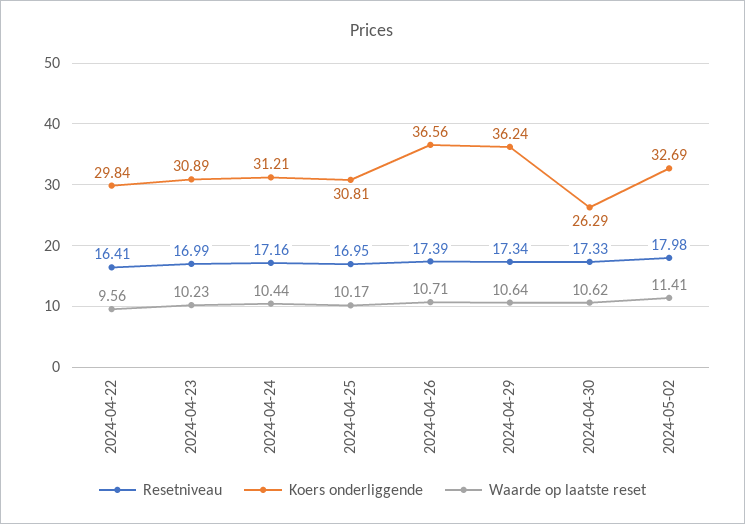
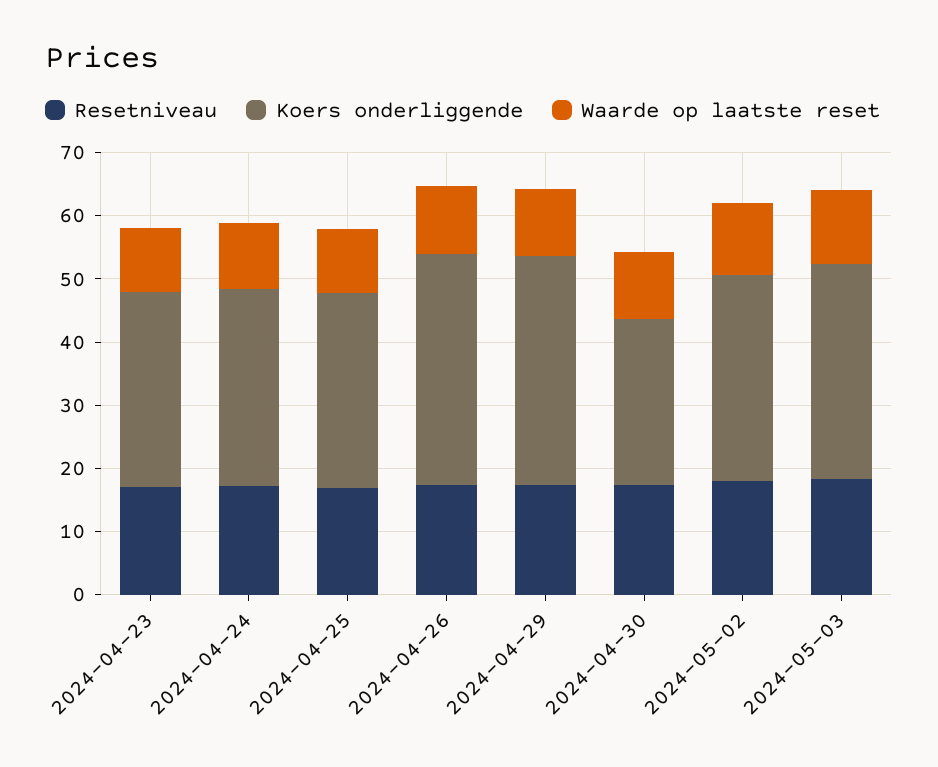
Resetniveau, 2024-04-22: 16.41 -> none
Koers onderliggende, 2024-04-22: 29.84 -> none
Waarde op laatste reset, 2024-04-22: 9.56 -> none
Resetniveau, 2024-05-03: none -> 18
Koers onderliggende, 2024-05-03: none -> 34
Waarde op laatste reset, 2024-05-03: none -> 12

